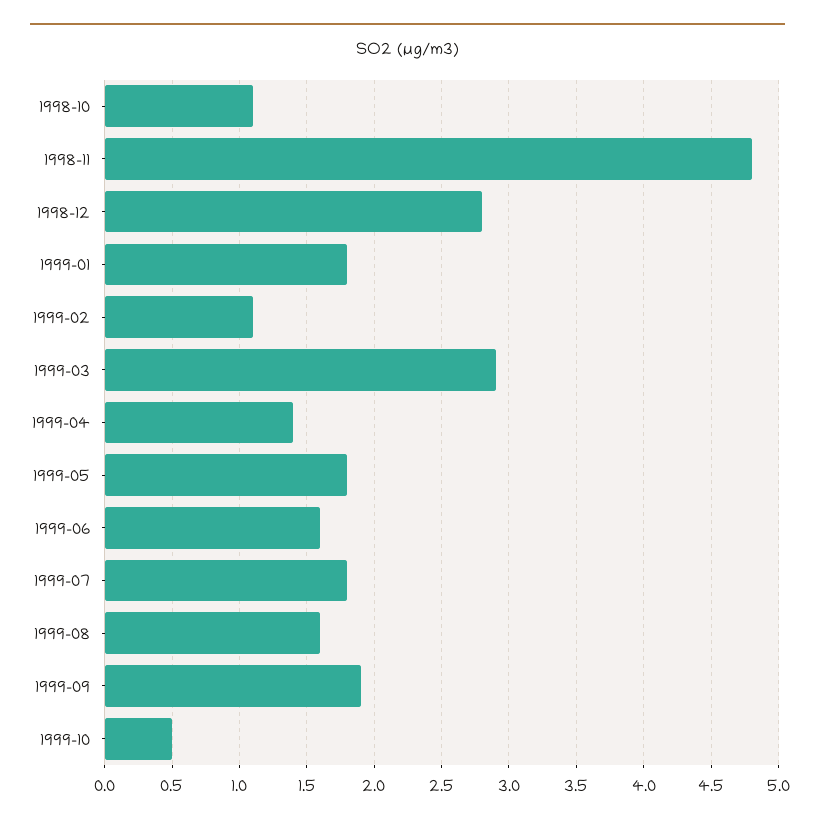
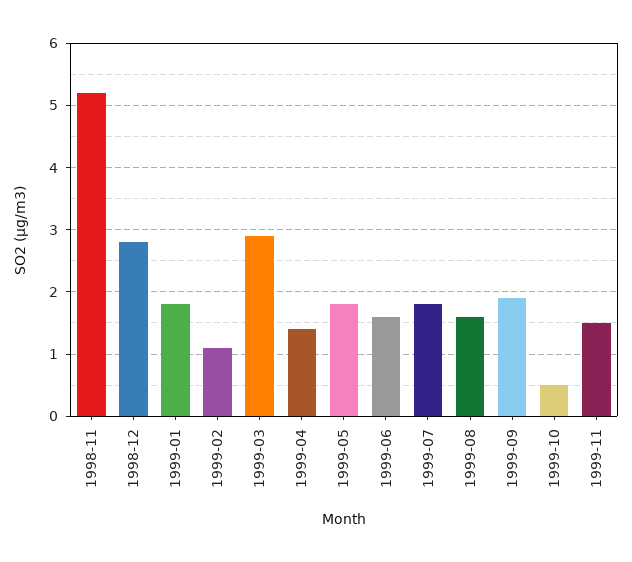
1998-10: 1.1 -> none
1998-11: 4.8 -> 5.2
1999-11: none -> 1.5

